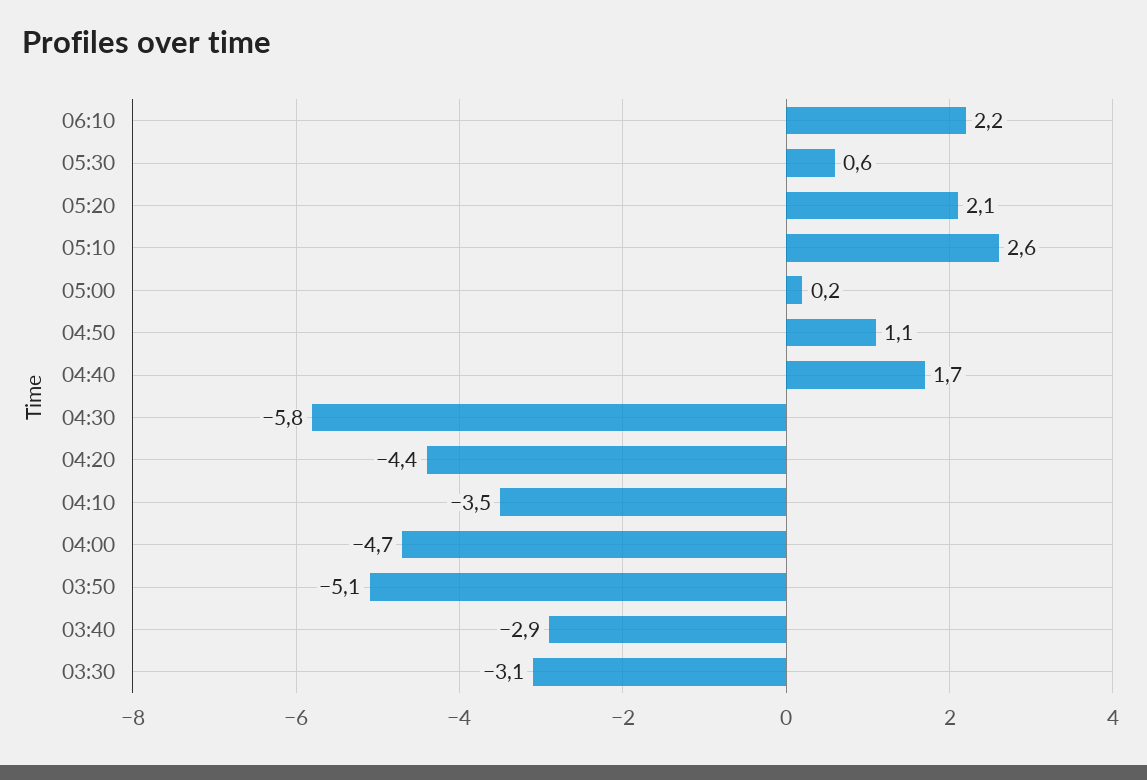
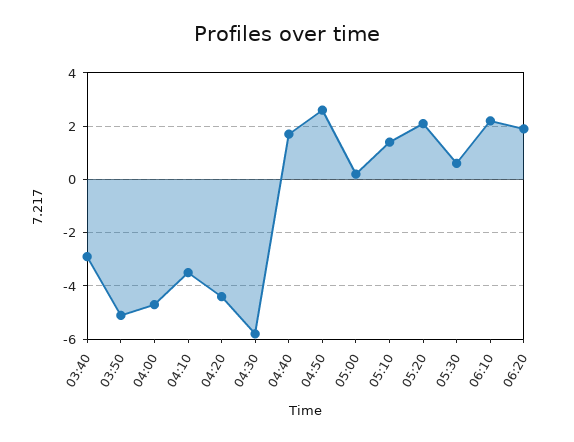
05:10: 2.6 -> 1.5
04:50: 1.1 -> 2.5
03:30: -3.1 -> none
06:20: none -> 2

